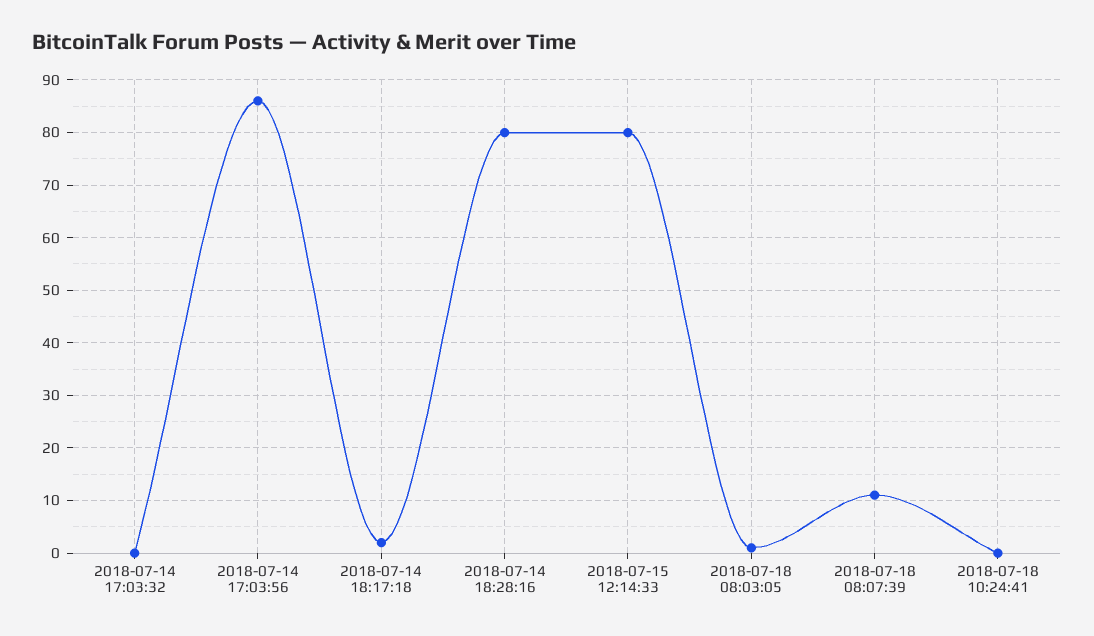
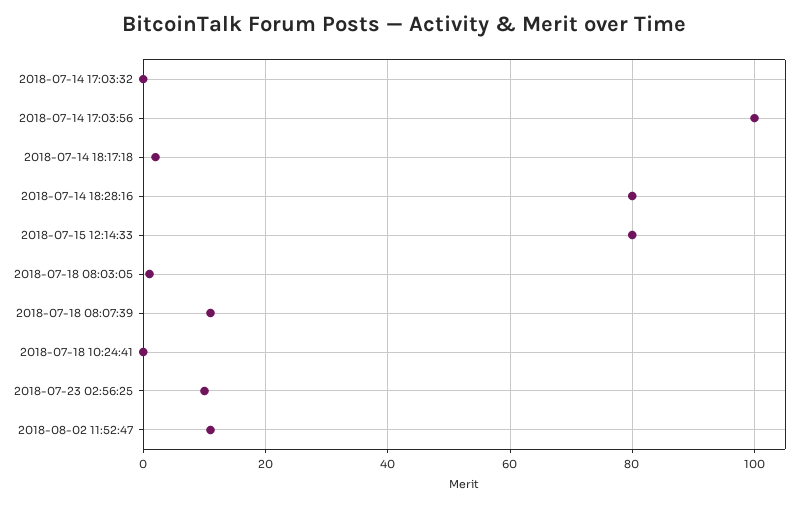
2018-07-14 17:03:56: 85 -> 100
2018-07-23 02:56:25: none -> 10
2018-08-02 11:52:47: none -> 10

